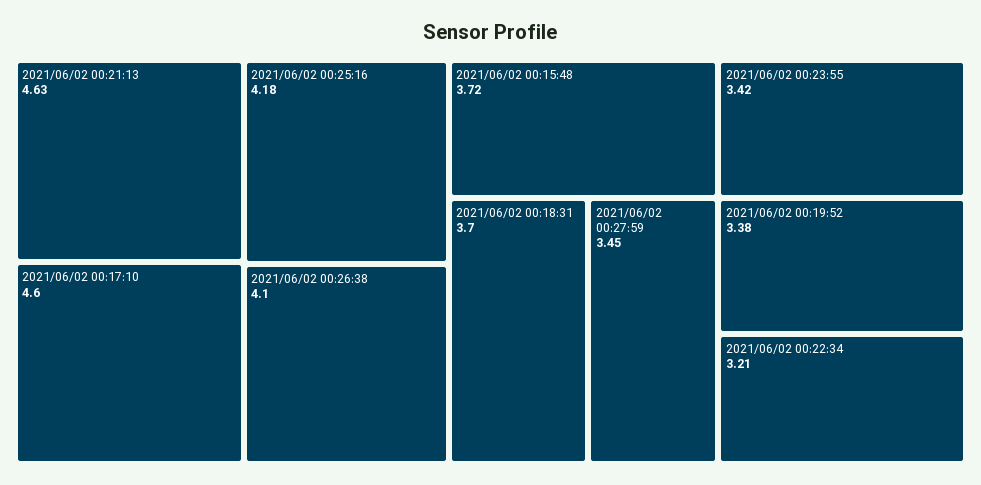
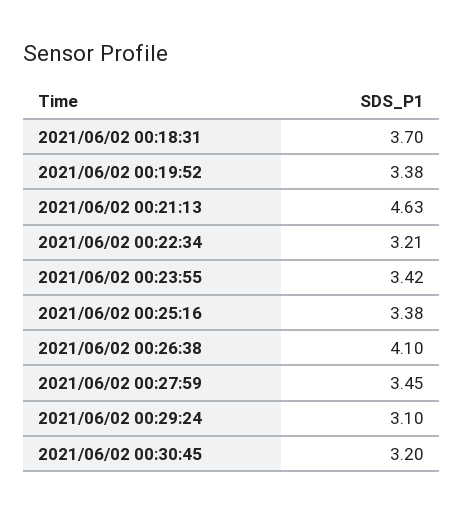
2021/06/02 00:17:10: 4.6 -> none
2021/06/02 00:25:16: 4.18 -> 3.38
2021/06/02 00:15:48: 3.72 -> none
2021/06/02 00:29:24: none -> 3.1
2021/06/02 00:30:45: none -> 3.2

